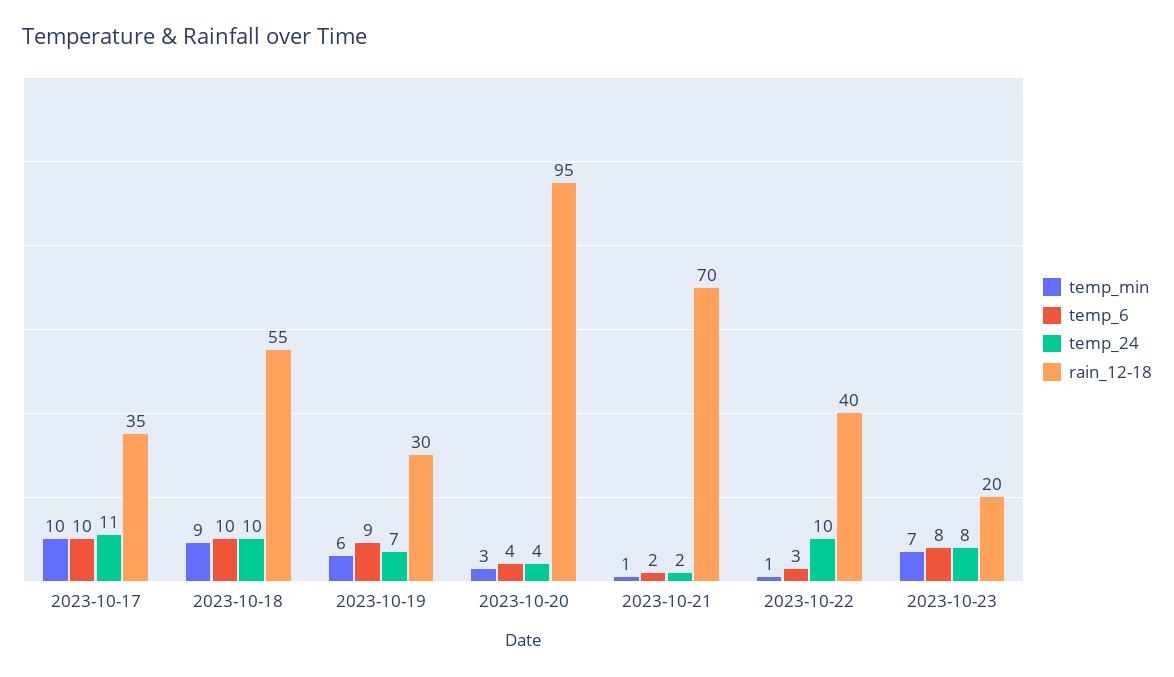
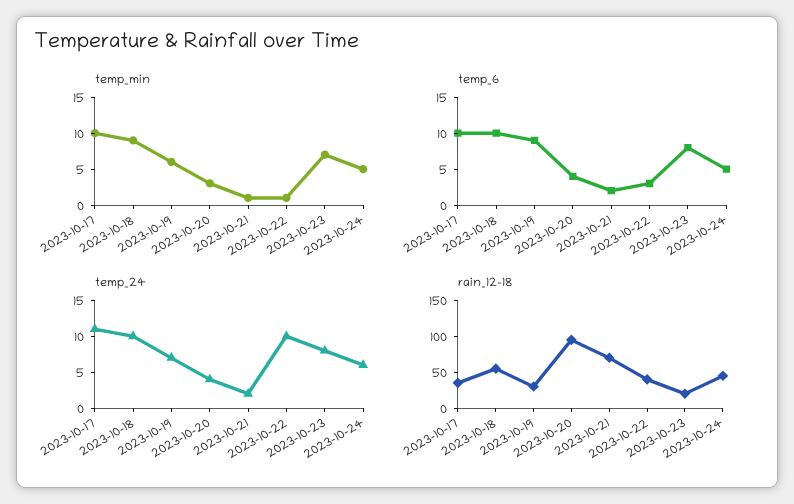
temp_min, 2023-10-24: none -> 5
temp_6, 2023-10-24: none -> 5
temp_24, 2023-10-24: none -> 5
rain_12-18, 2023-10-24: none -> 50

